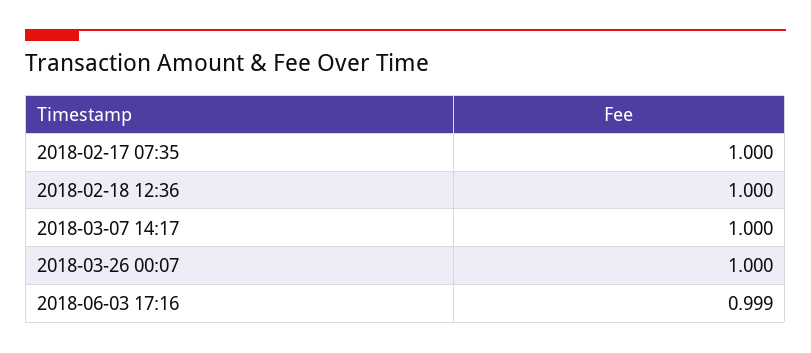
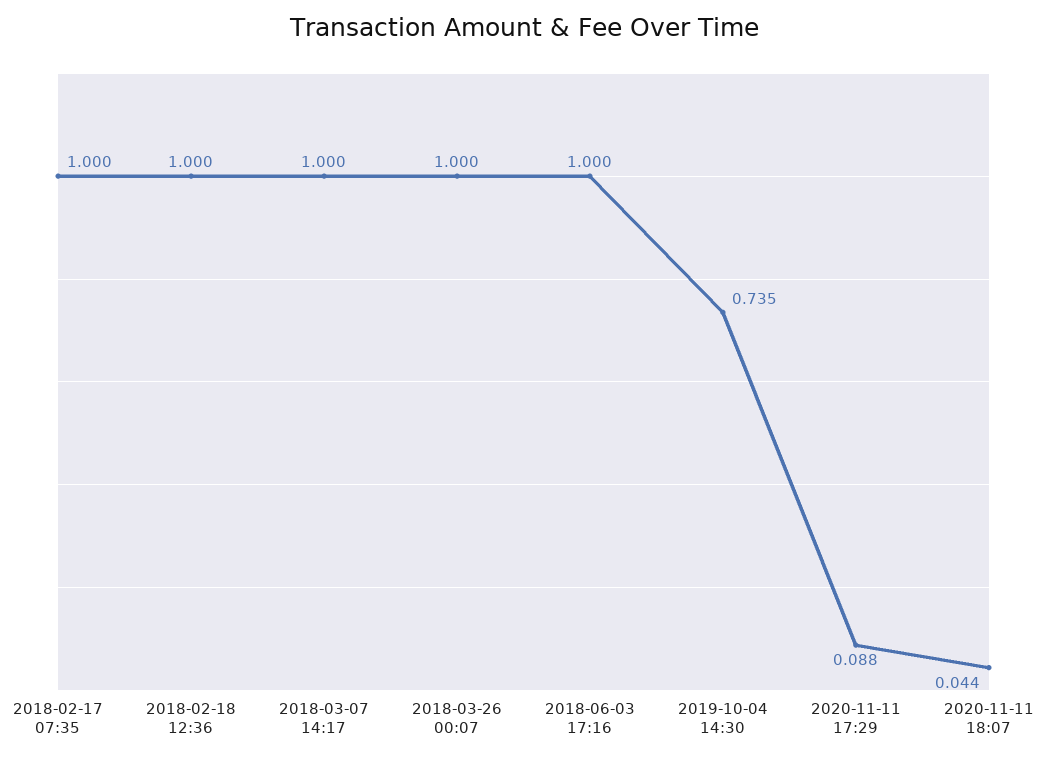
2018-06-03 17:16: 0.999 -> 1
2019-10-04 14:30: none -> 0.735
2020-11-11 17:29: none -> 0.088
2020-11-11 18:07: none -> 0.044

